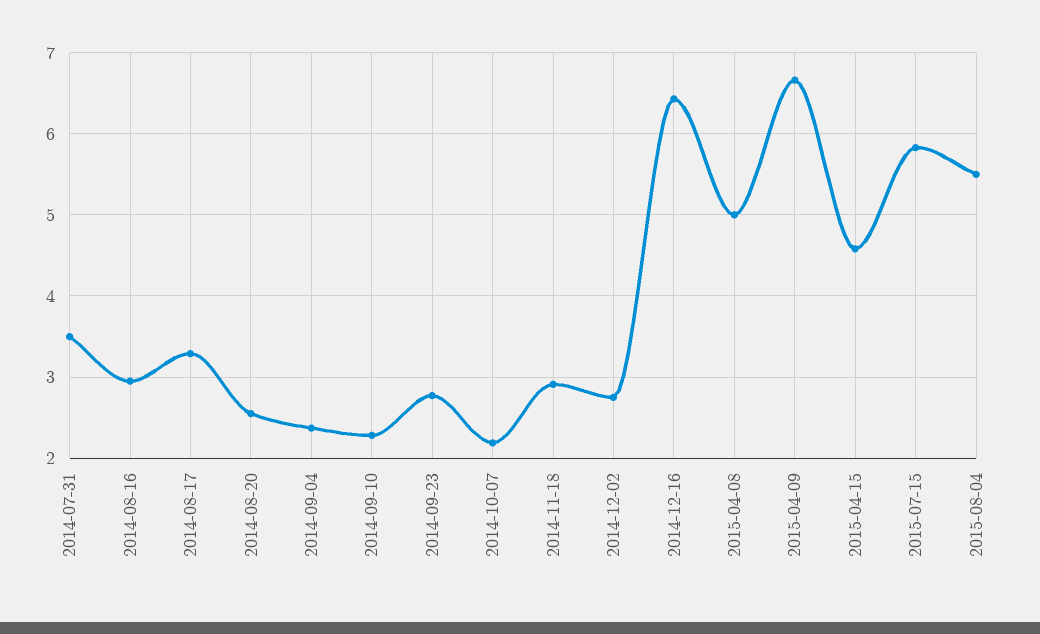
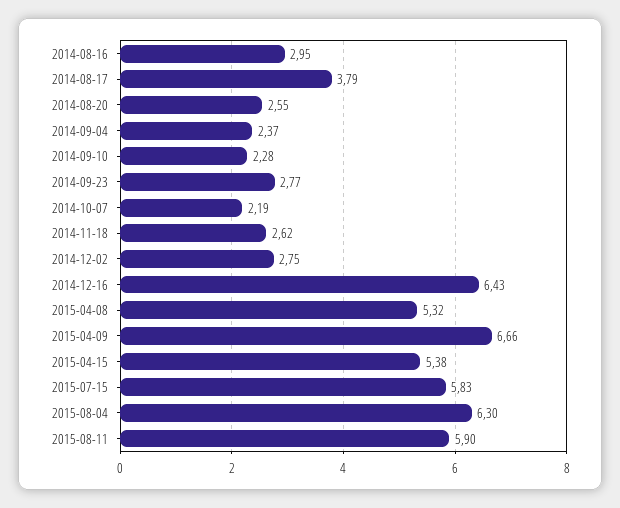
2014-07-31: 3.5 -> none
2014-08-17: 3.3 -> 3.79
2014-11-18: 2.9 -> 2.62
2015-04-08: 5 -> 5.32
2015-04-15: 4.6 -> 5.38
2015-08-04: 5.5 -> 6.3
2015-08-11: none -> 5.9

